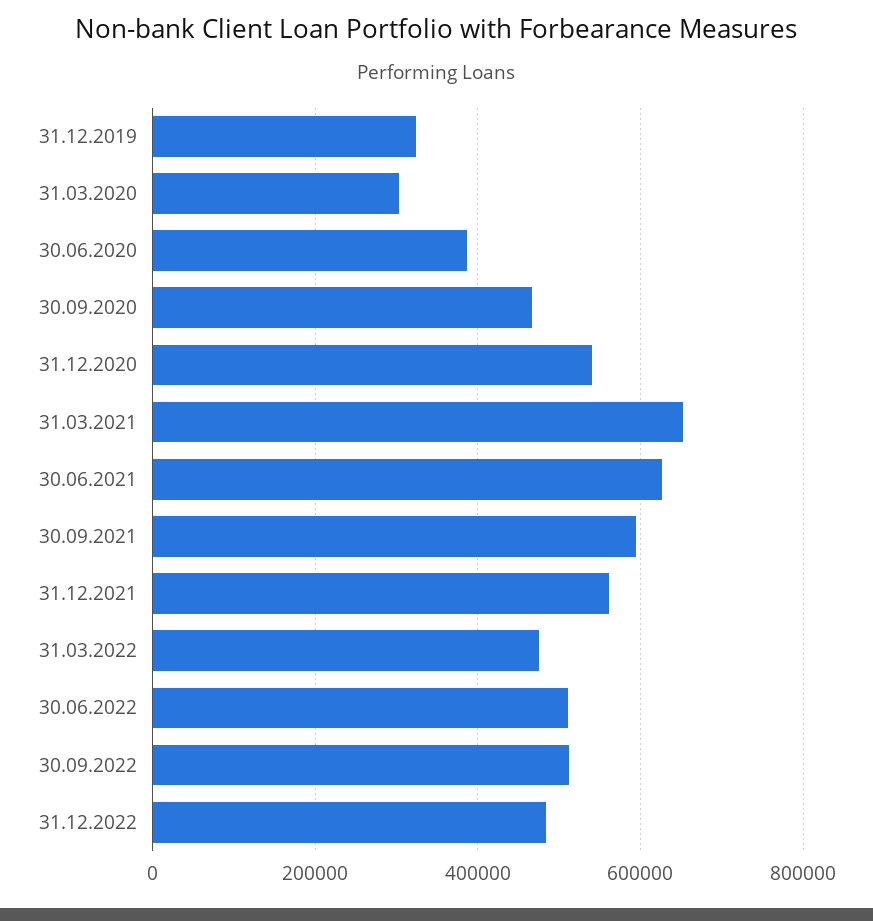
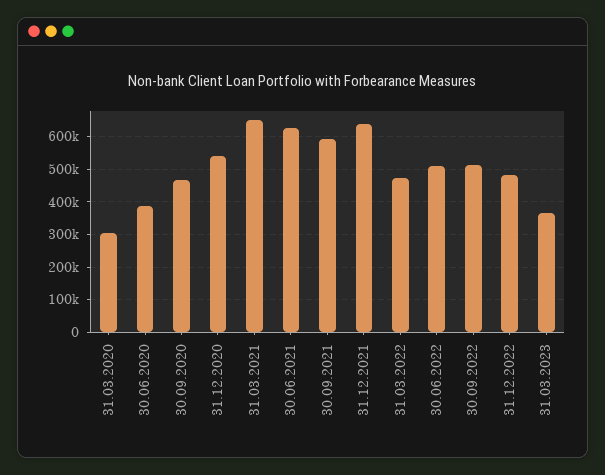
31.12.2019: 320000 -> none
31.12.2021: 560000 -> 640000
31.03.2023: none -> 360000

